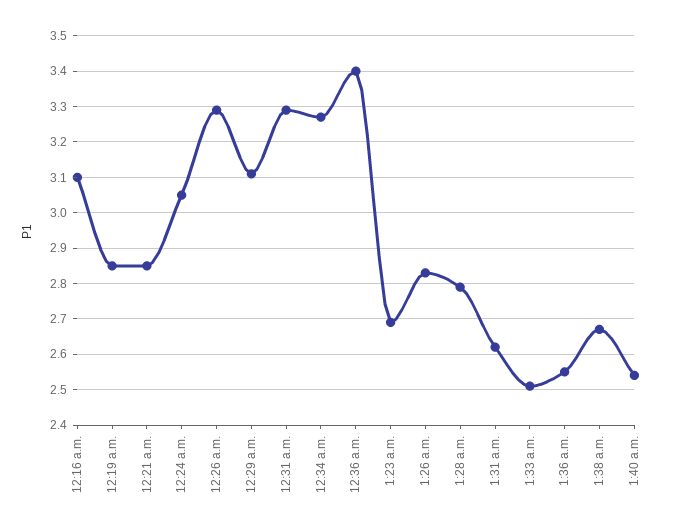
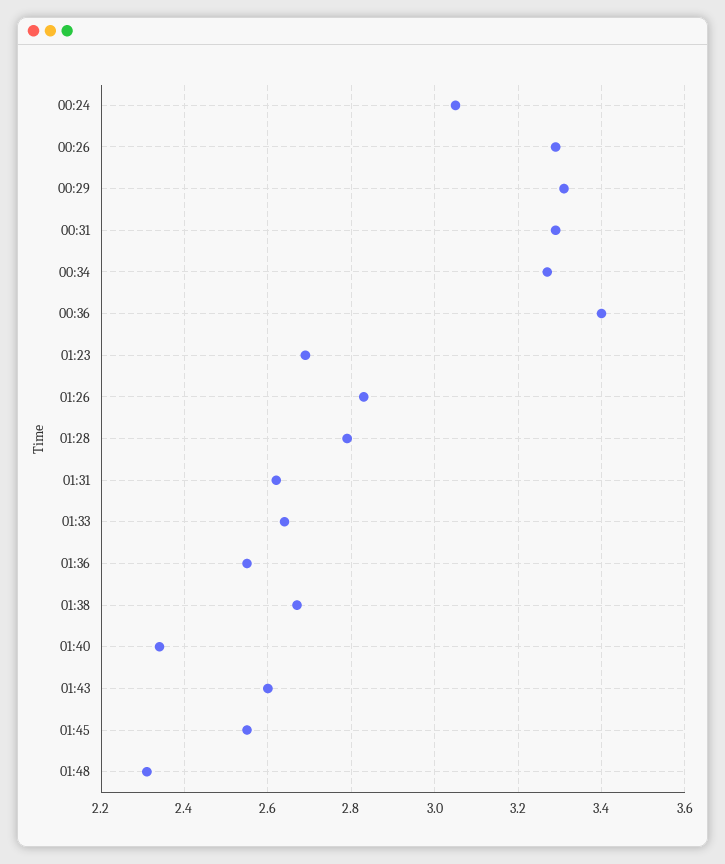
12:16 a.m.: 3.1 -> none
12:19 a.m.: 2.85 -> none
12:21 a.m.: 2.85 -> none
12:29 a.m.: 3.1 -> 3.3
1:33 a.m.: 2.5 -> 2.65
1:40 a.m.: 2.55 -> 2.35
01:43: none -> 2.6
01:45: none -> 2.55
01:48: none -> 2.3

